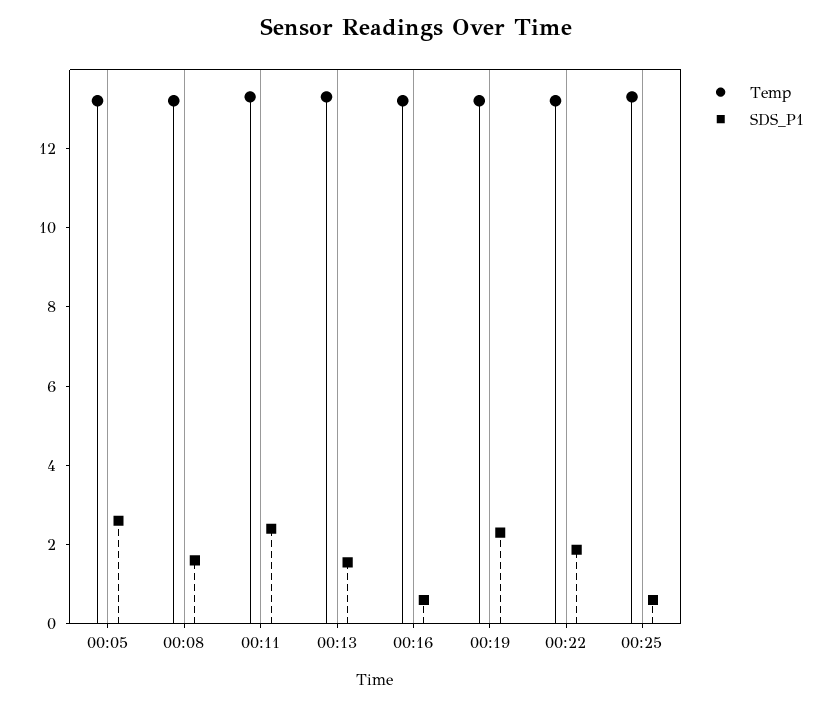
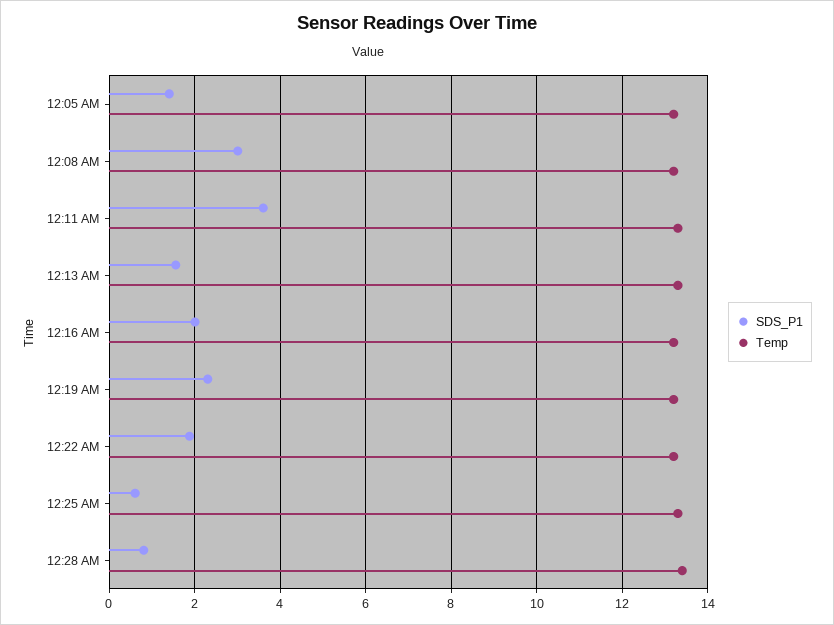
SDS_P1, 00:05: 2.5 -> 1.4
SDS_P1, 00:08: 1.5 -> 3
SDS_P1, 00:11: 2.5 -> 3.6
SDS_P1, 00:16: 0.5 -> 2
SDS_P1, 12:28 AM: none -> 0.8
Temp, 12:28 AM: none -> 13.4

